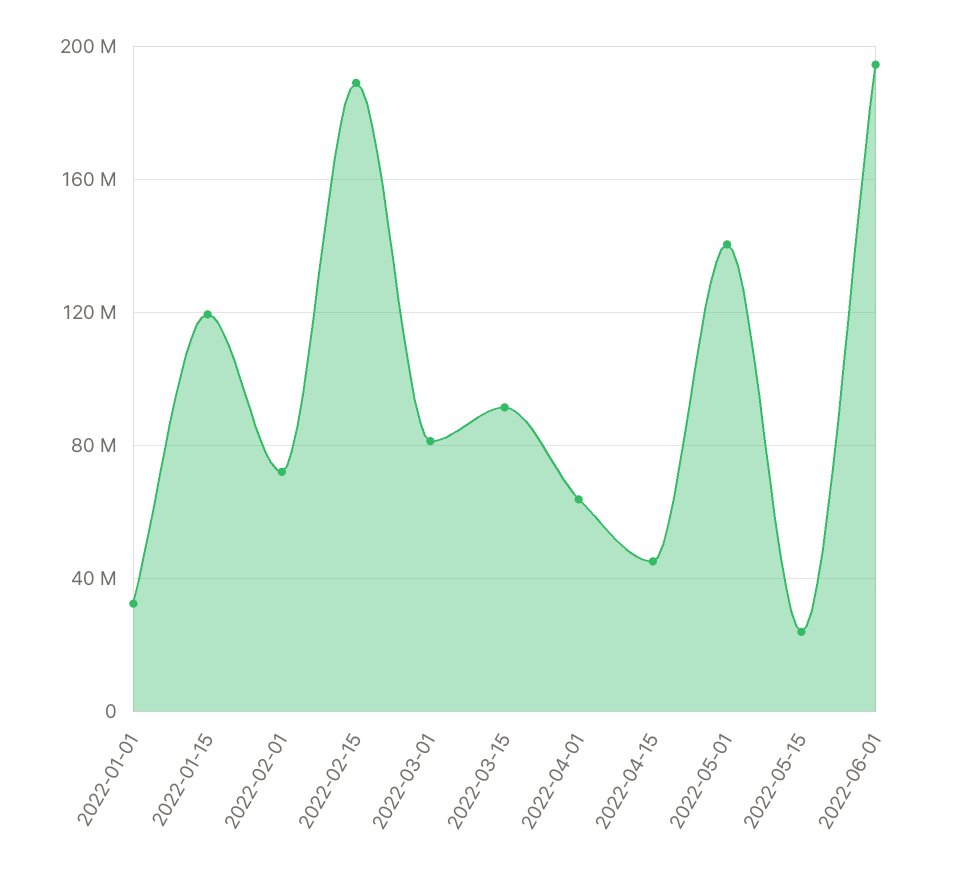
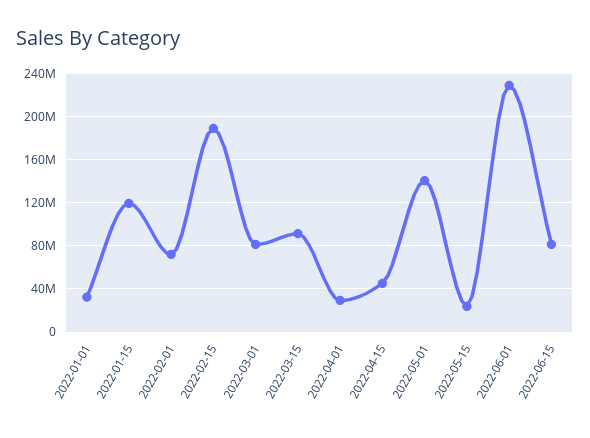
2022-04-01: 65000000 -> 30000000
2022-06-01: 195000000 -> 230000000
2022-06-15: none -> 80000000

